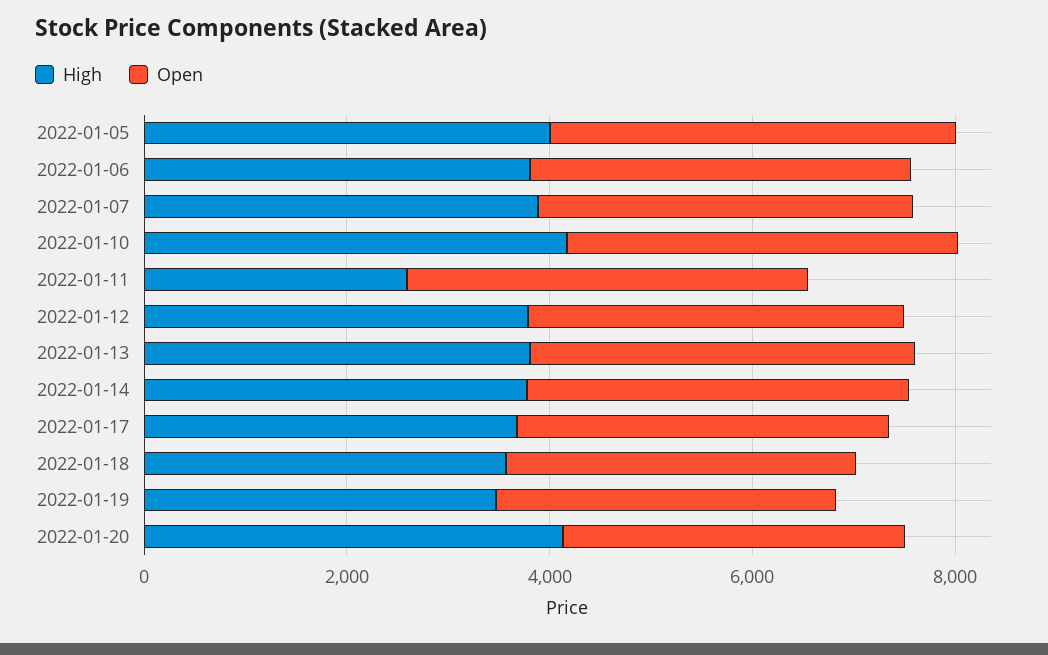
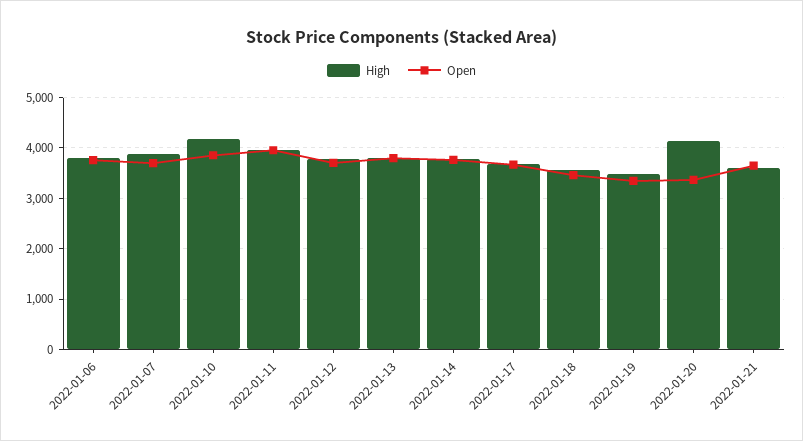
High, 2022-01-05: 4000 -> none
Open, 2022-01-05: 4000 -> none
High, 2022-01-11: 2500 -> 4000
High, 2022-01-21: none -> 3600
Open, 2022-01-21: none -> 3600

